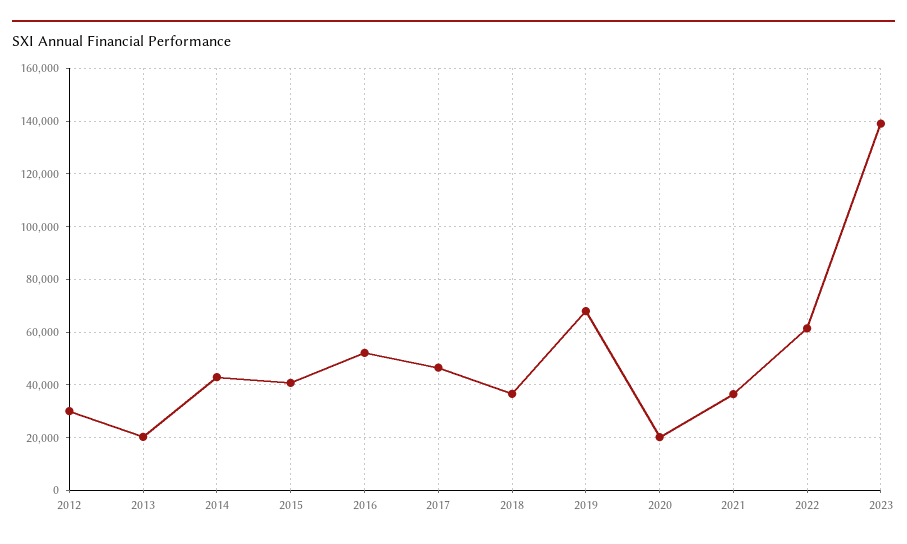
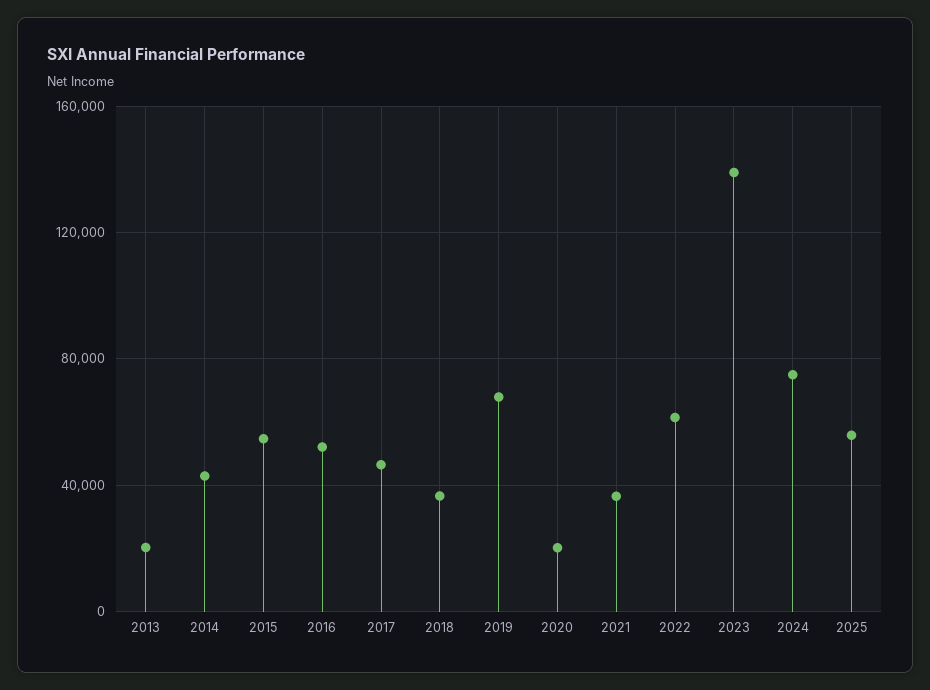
2012: 30000 -> none
2015: 40000 -> 55000
2024: none -> 75000
2025: none -> 55000

